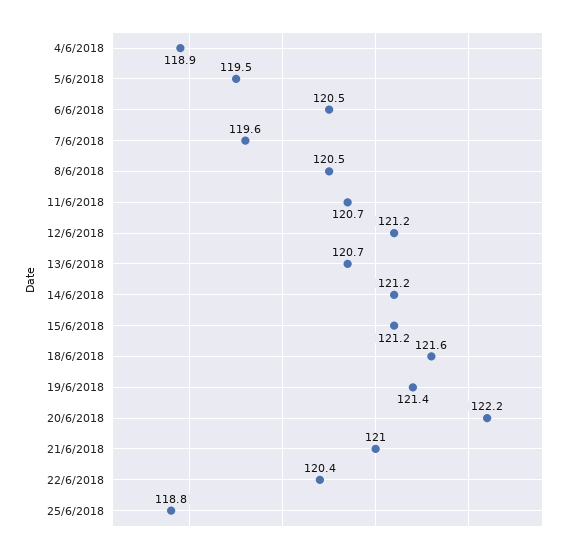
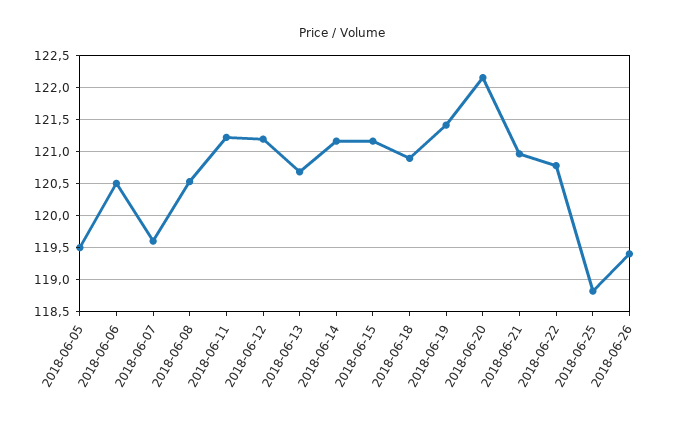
4/6/2018: 118.9 -> none
11/6/2018: 120.7 -> 121.2
18/6/2018: 121.6 -> 120.9
22/6/2018: 120.4 -> 120.8
2018-06-26: none -> 119.4

